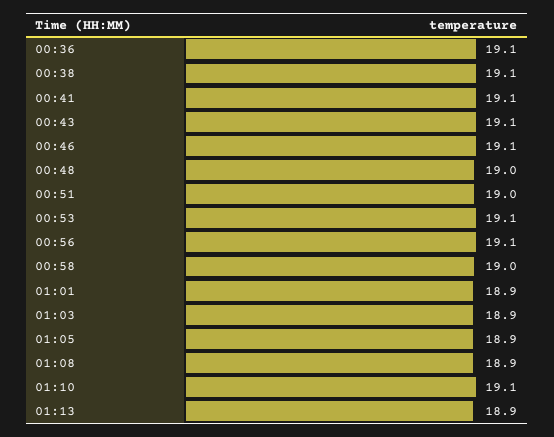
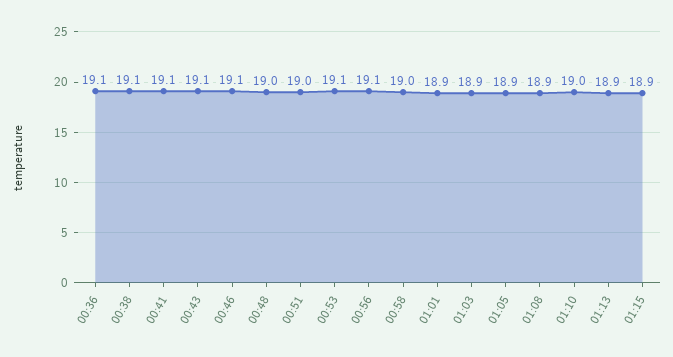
01:10: 19.1 -> 19
01:15: none -> 18.9

